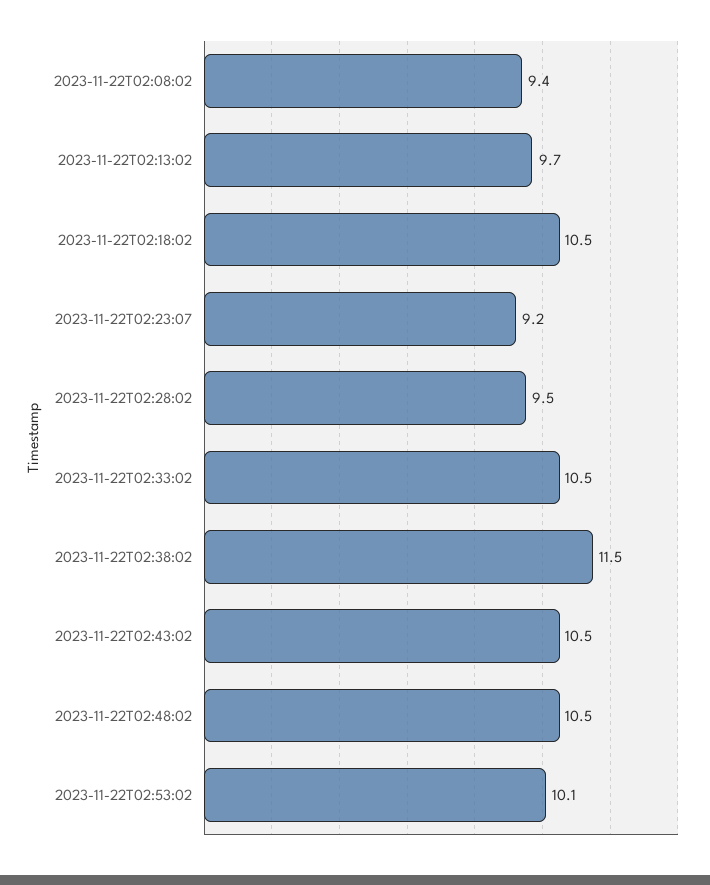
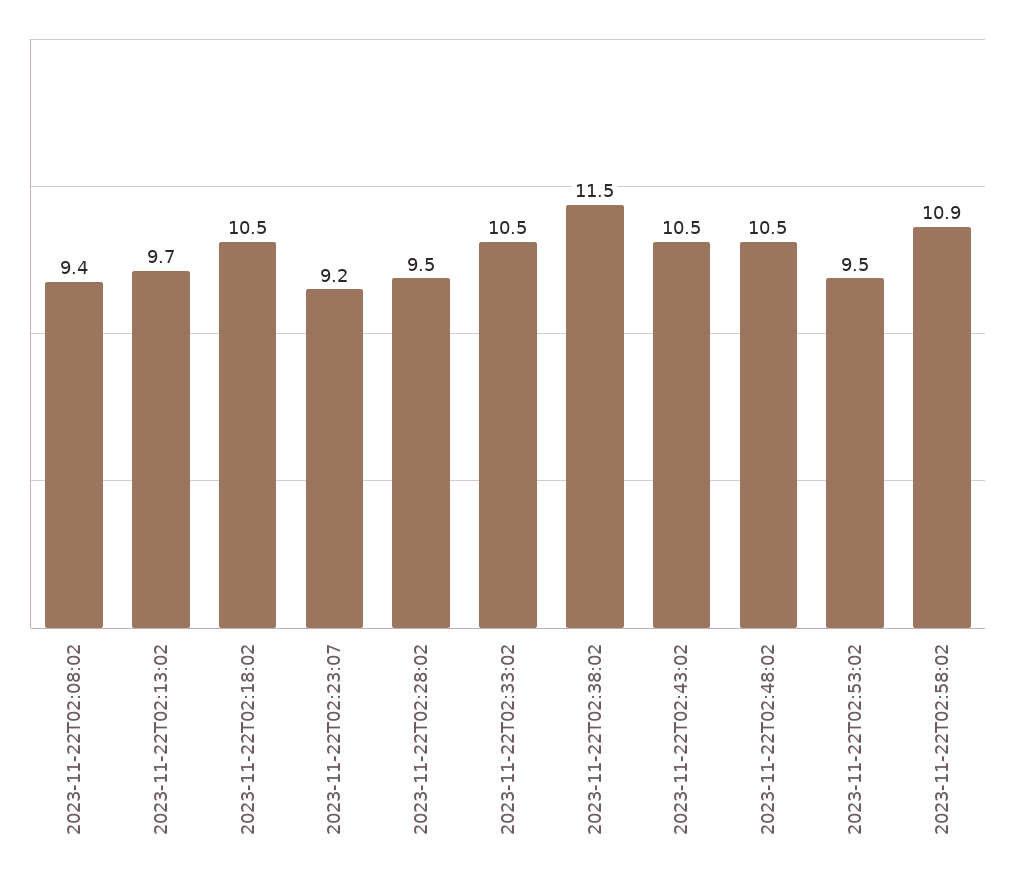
2023-11-22T02:53:02: 10.1 -> 9.5
2023-11-22T02:58:02: none -> 10.9

